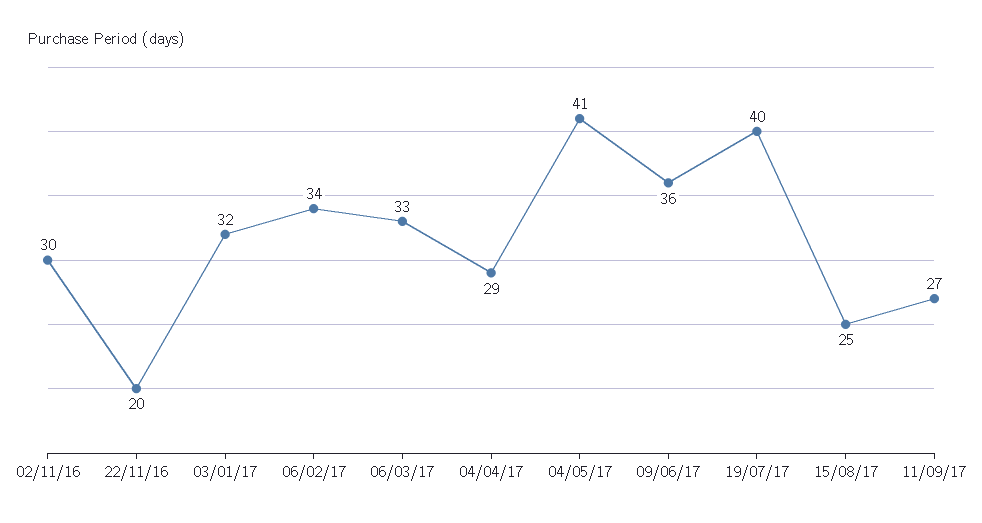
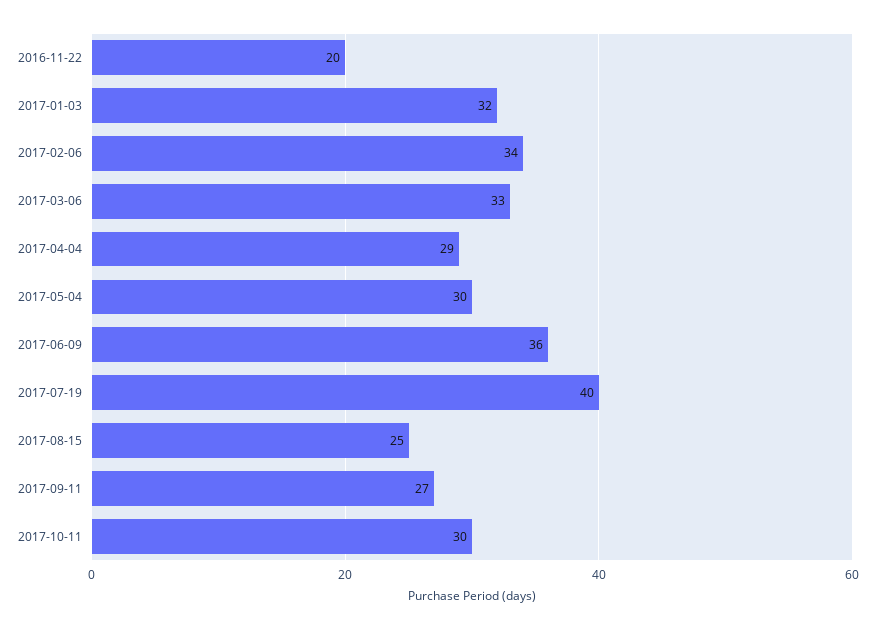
02/11/16: 30 -> none
04/05/17: 41 -> 30
2017-10-11: none -> 30

